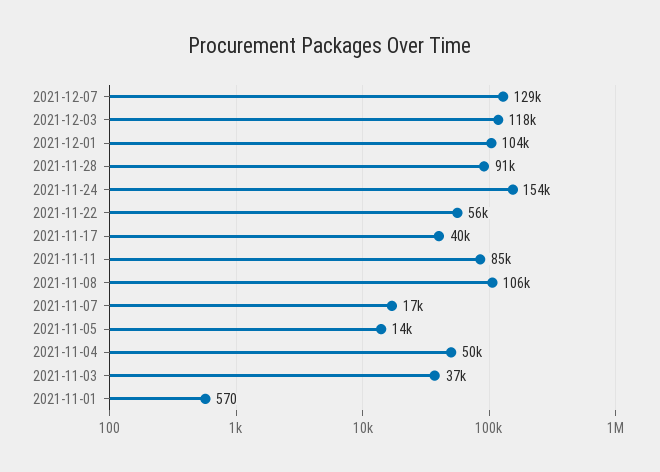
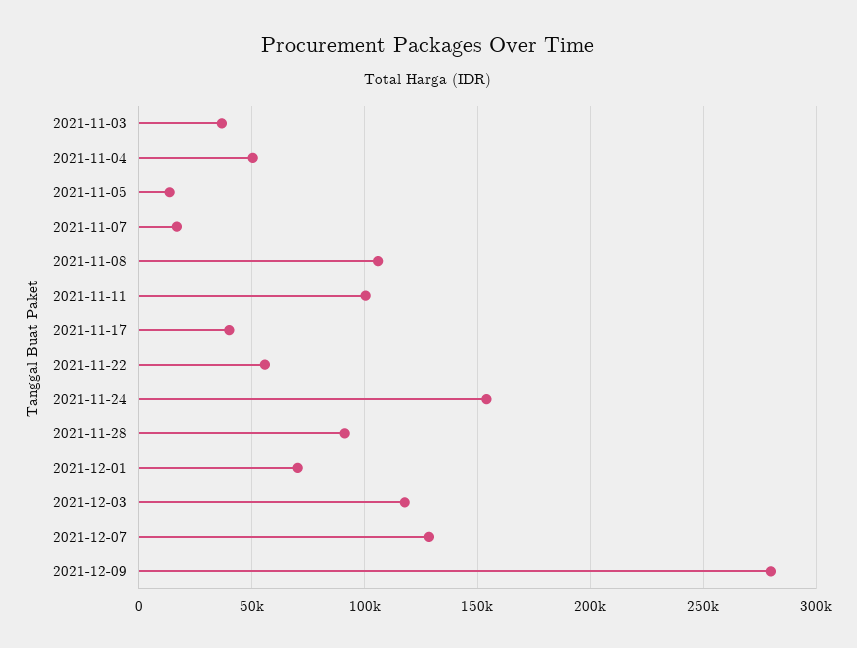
2021-12-01: 104000 -> 70000
2021-11-11: 85000 -> 100000
2021-11-01: 570 -> none
2021-12-09: none -> 280000

